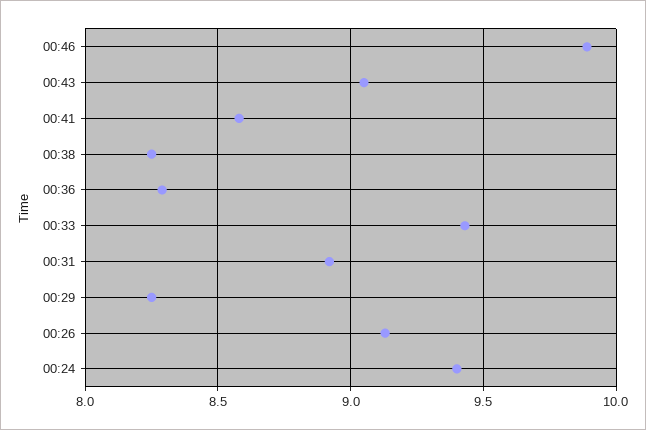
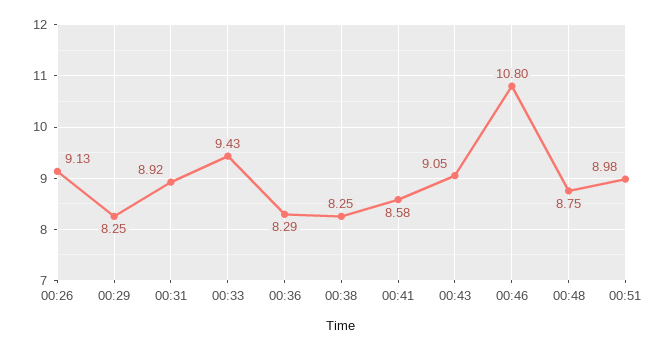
00:46: 9.9 -> 10.8
00:24: 9.4 -> none
00:48: none -> 8.75
00:51: none -> 8.98

